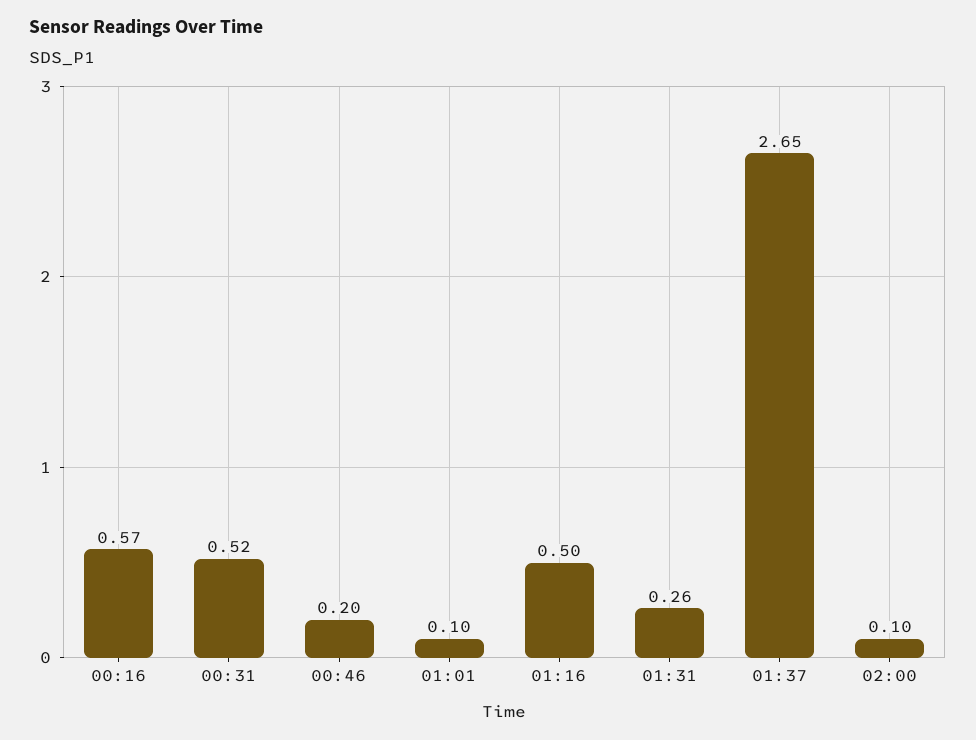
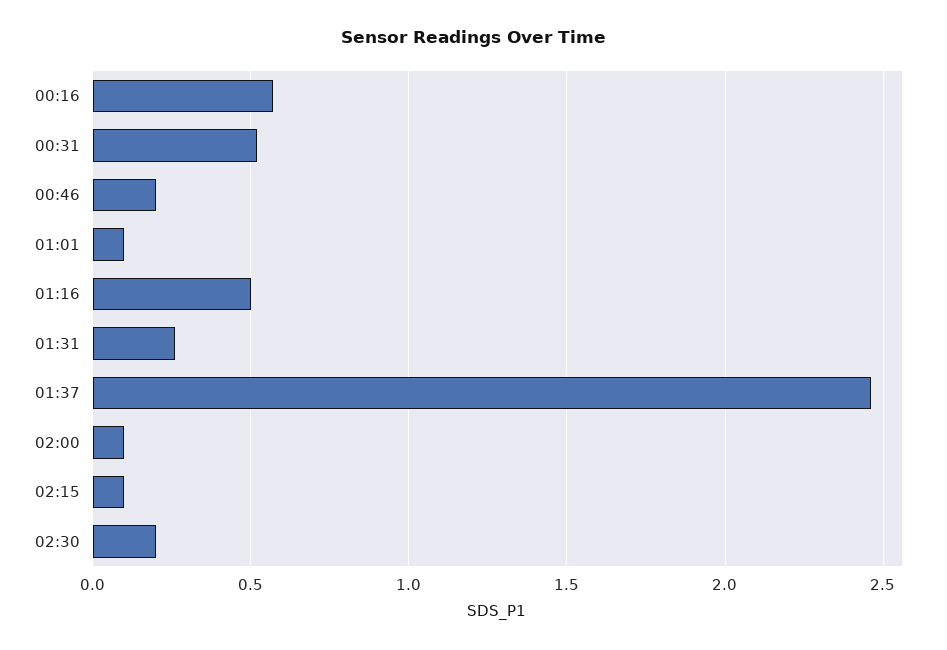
01:37: 2.65 -> 2.45
02:15: none -> 0.1
02:30: none -> 0.2

